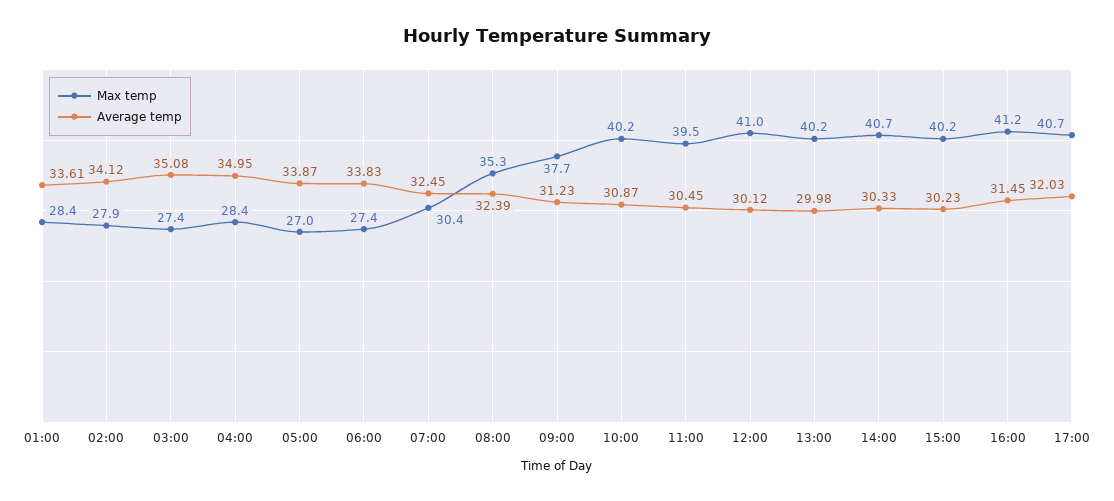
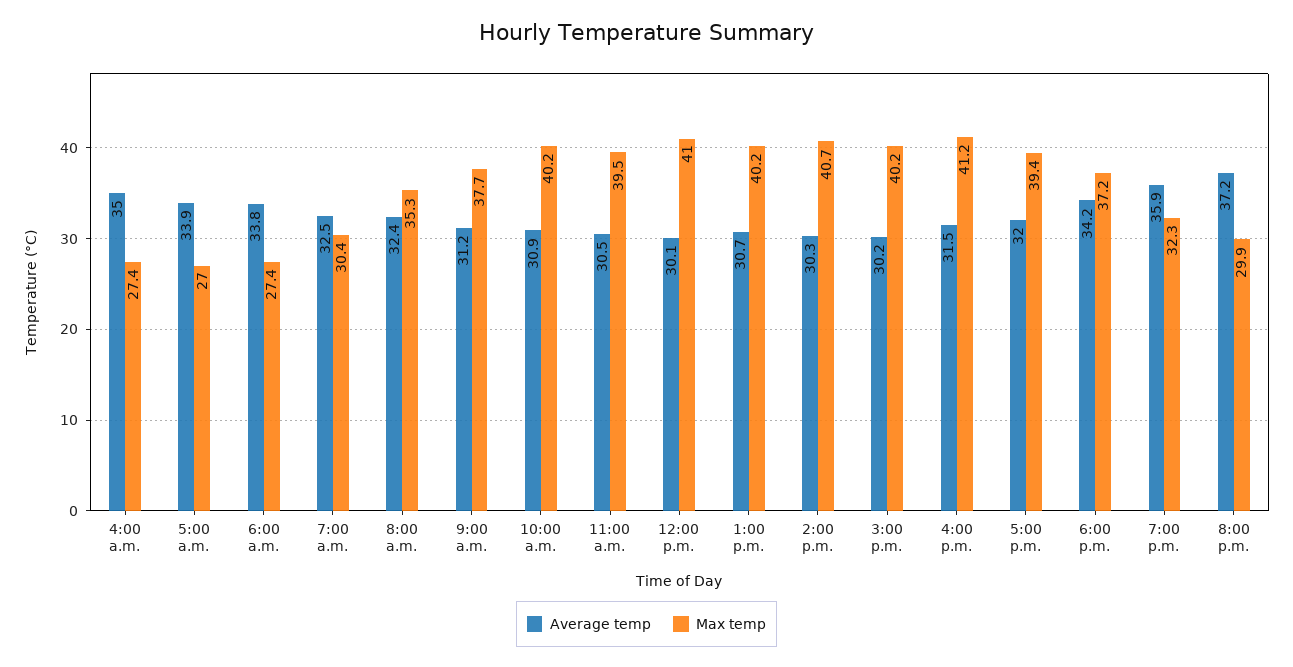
Max temp, 01:00: 28.4 -> none
Average temp, 01:00: 33.61 -> none
Max temp, 02:00: 27.9 -> none
Average temp, 02:00: 34.12 -> none
Max temp, 03:00: 27.4 -> none
Average temp, 03:00: 35.08 -> none
Max temp, 04:00: 28.4 -> 27.4
Average temp, 13:00: 29.98 -> 30.7
Max temp, 17:00: 40.7 -> 39.4
Average temp, 6:00 p.m.: none -> 34.2
Max temp, 6:00 p.m.: none -> 37.2
Average temp, 7:00 p.m.: none -> 35.9
Max temp, 7:00 p.m.: none -> 32.3
Average temp, 8:00 p.m.: none -> 37.2
Max temp, 8:00 p.m.: none -> 29.9

